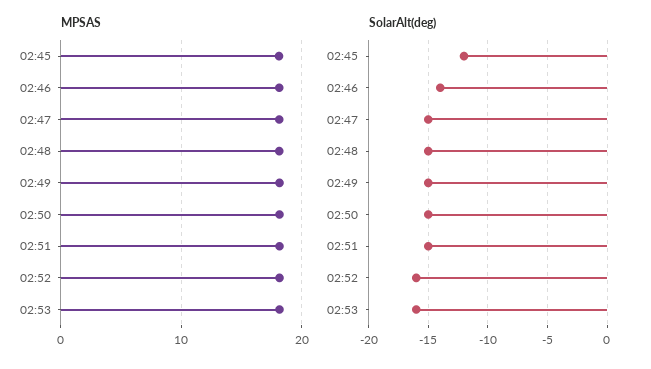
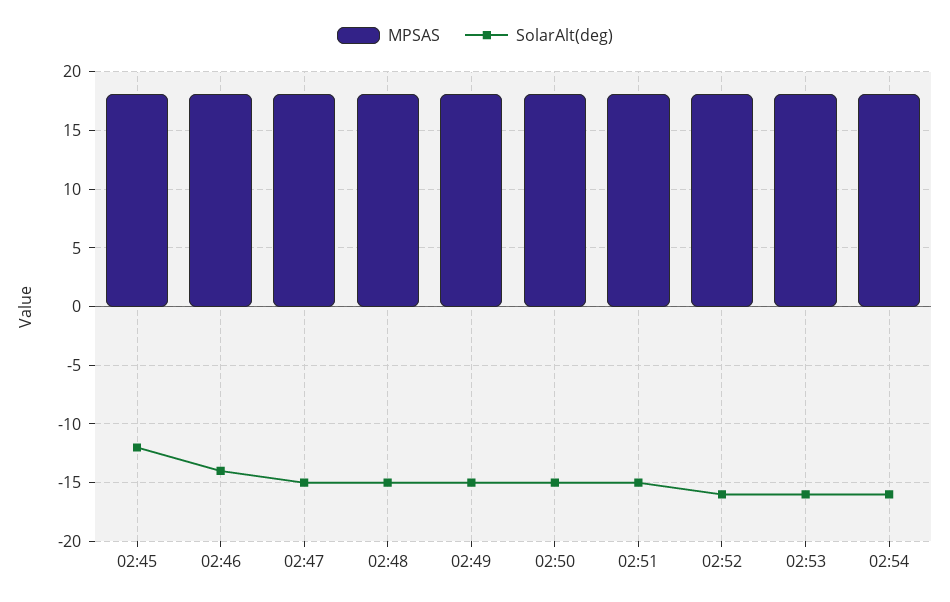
MPSAS, 02:54: none -> 18
SolarAlt(deg), 02:54: none -> -16

